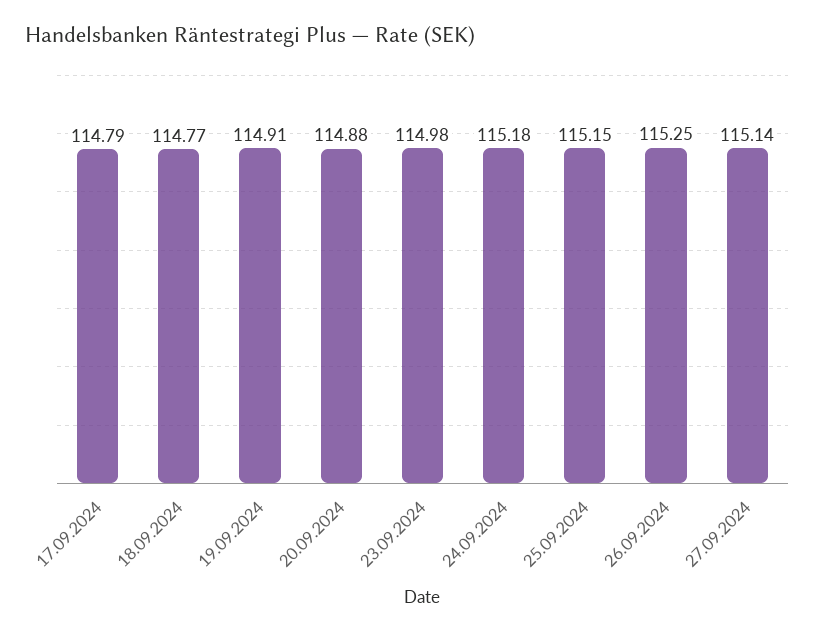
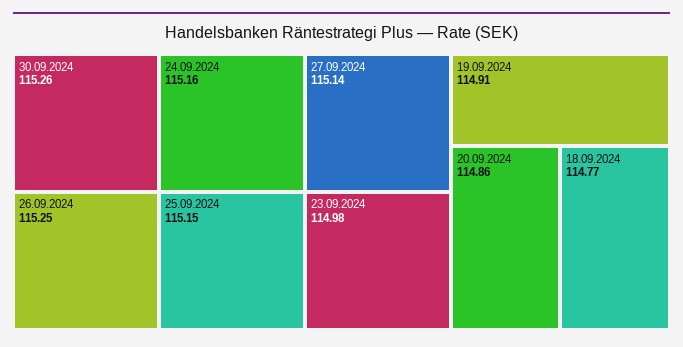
17.09.2024: 114.79 -> none
20.09.2024: 114.88 -> 114.86
24.09.2024: 115.18 -> 115.16
30.09.2024: none -> 115.26

